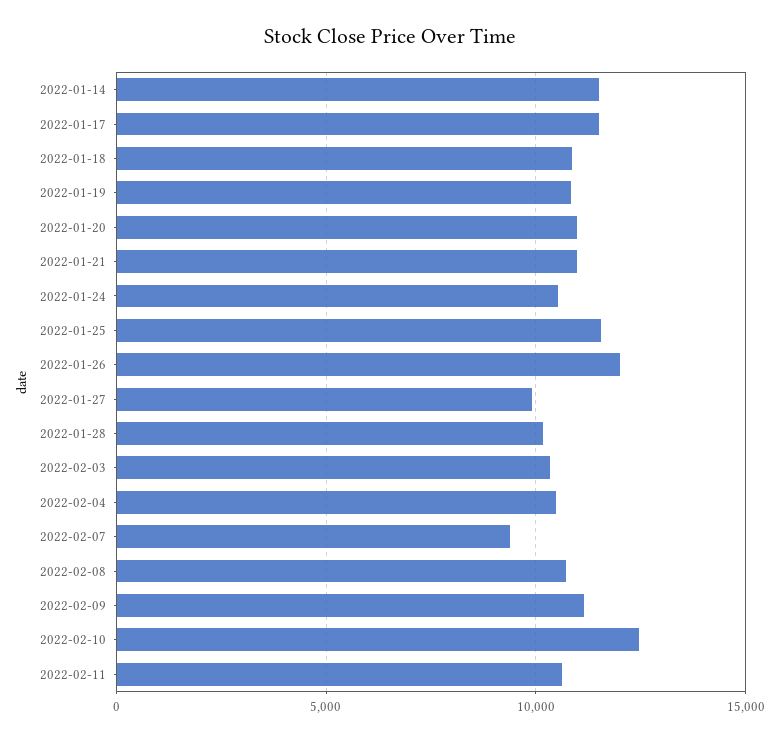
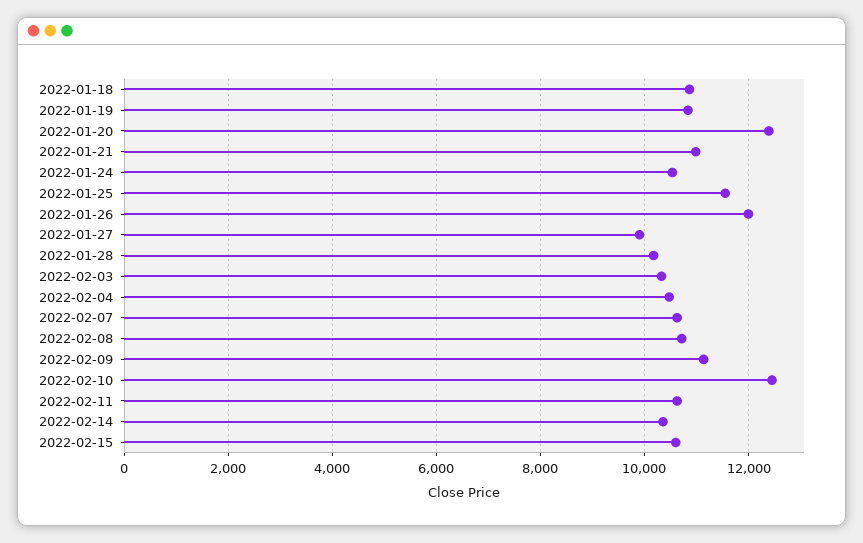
2022-01-14: 11500 -> none
2022-01-17: 11500 -> none
2022-01-20: 11000 -> 12400
2022-02-07: 9500 -> 10600
2022-02-14: none -> 10400
2022-02-15: none -> 10600

